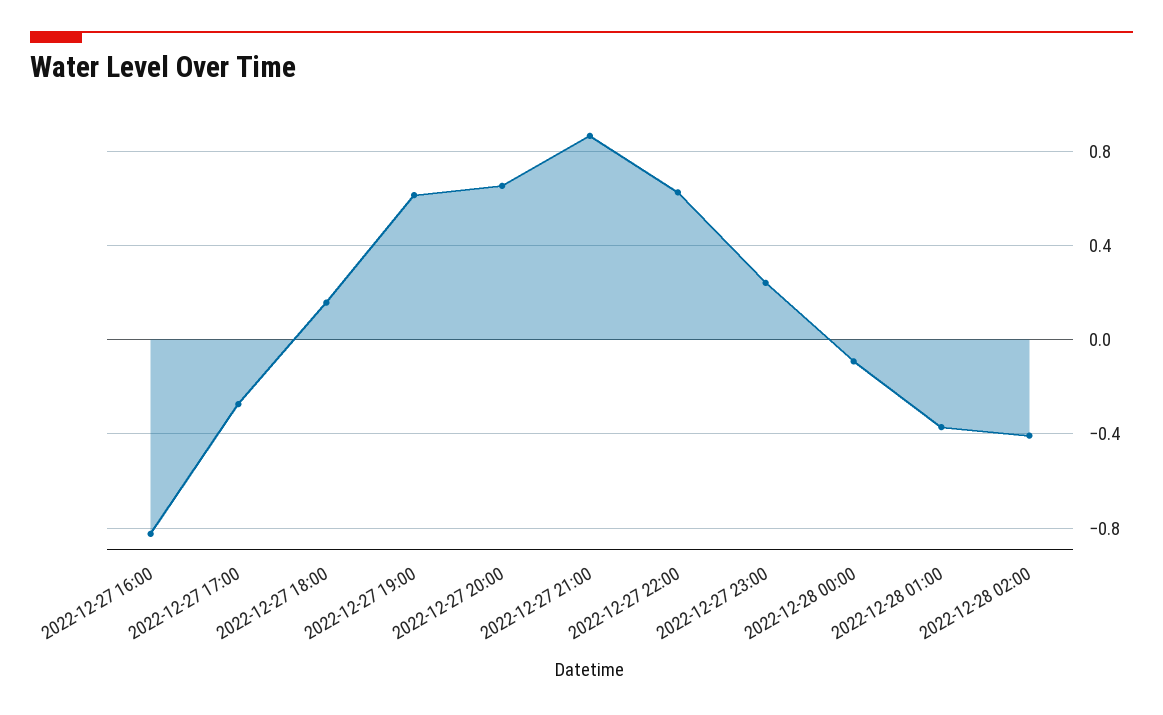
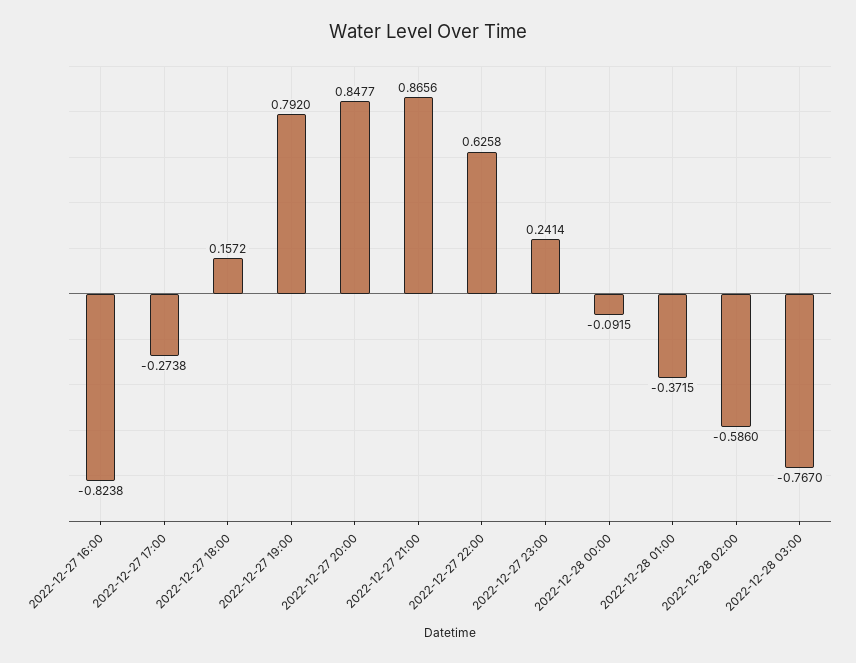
2022-12-27 19:00: 0.6 -> 0.792
2022-12-27 20:00: 0.65 -> 0.8477
2022-12-28 02:00: -0.4 -> -0.586
2022-12-28 03:00: none -> -0.767

